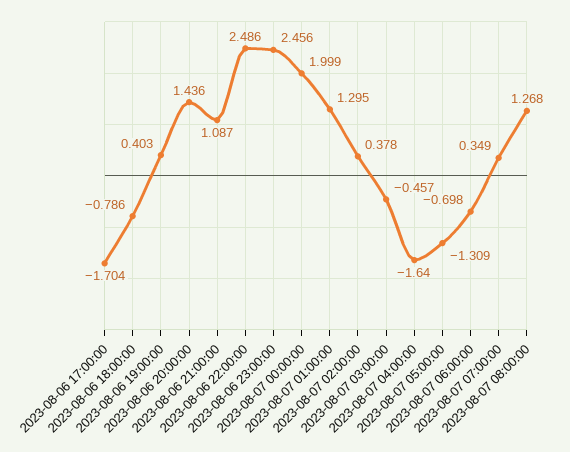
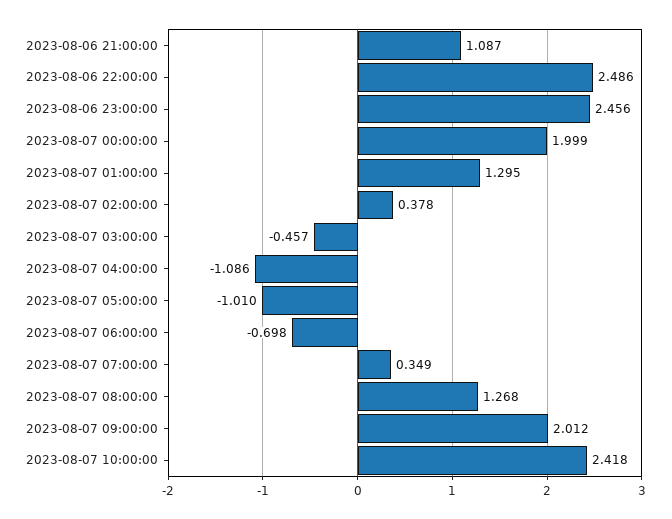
2023-08-06 17:00:00: -1.704 -> none
2023-08-06 18:00:00: -0.786 -> none
2023-08-06 19:00:00: 0.403 -> none
2023-08-06 20:00:00: 1.436 -> none
2023-08-07 04:00:00: -1.64 -> -1.086
2023-08-07 05:00:00: -1.309 -> -1.01
2023-08-07 09:00:00: none -> 2.012
2023-08-07 10:00:00: none -> 2.418

